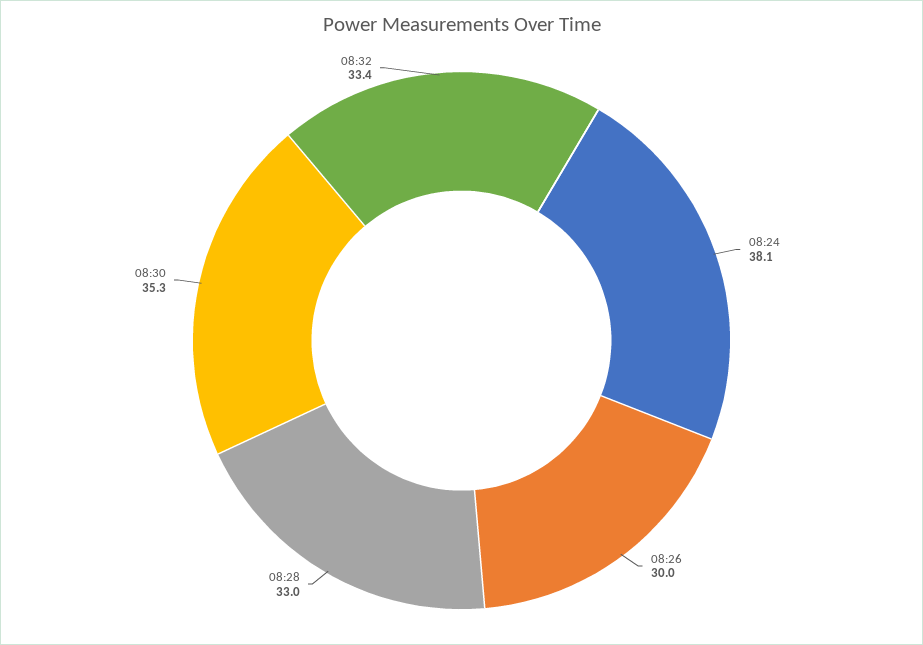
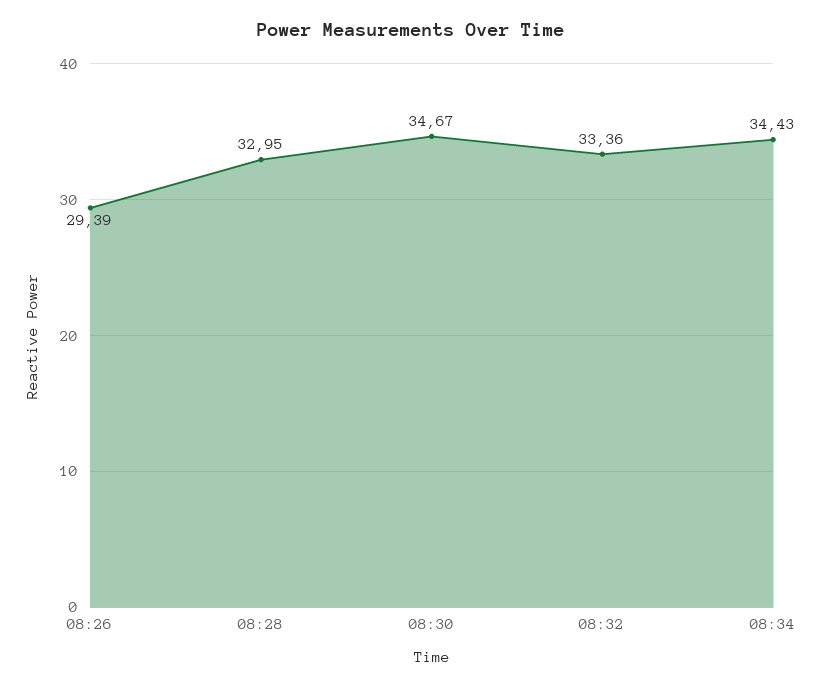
08:24: 38.1 -> none
08:26: 30 -> 29.39
08:30: 35.3 -> 34.67
08:34: none -> 34.43

